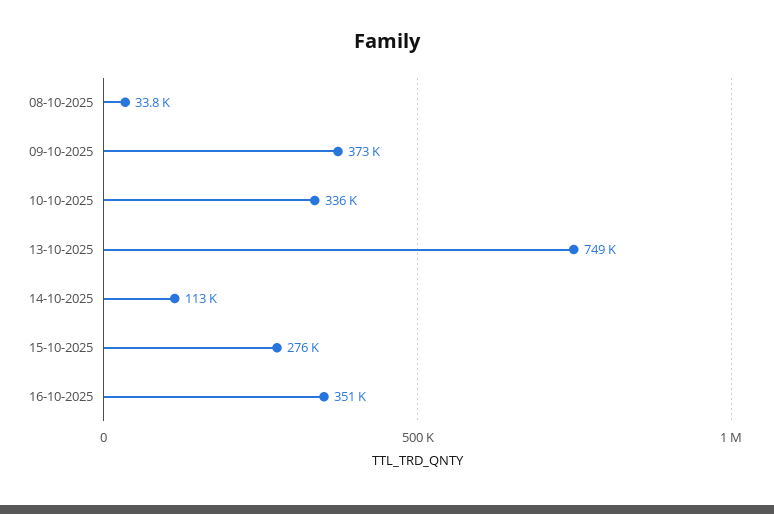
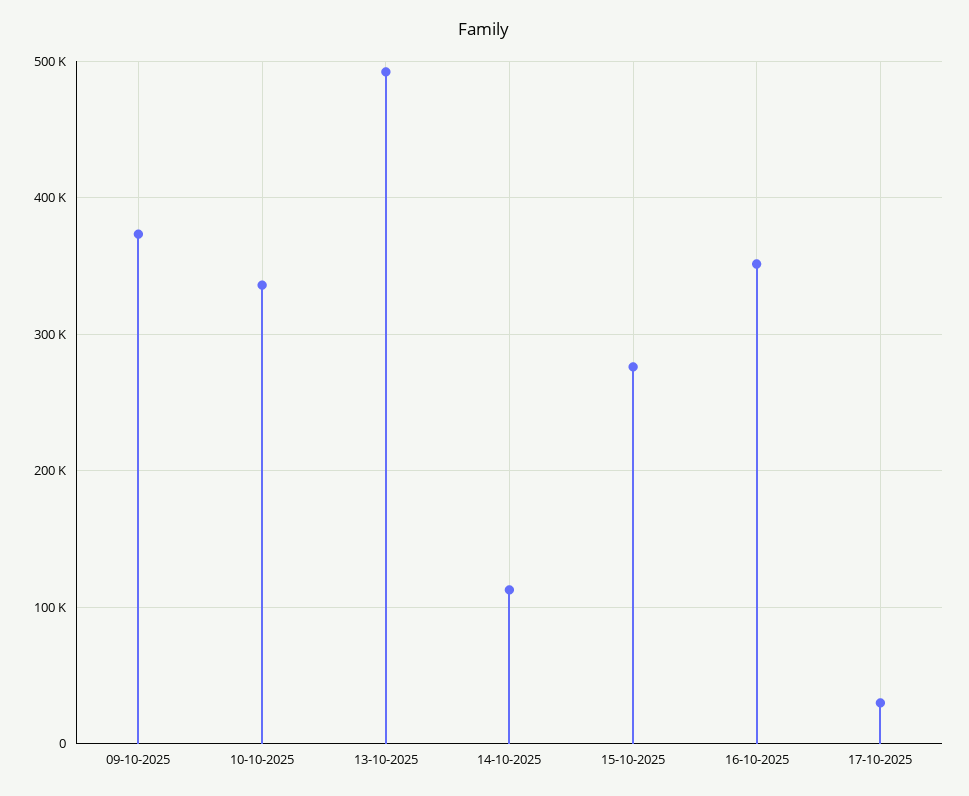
08-10-2025: 33800 -> none
13-10-2025: 749000 -> 490000
17-10-2025: none -> 30000

